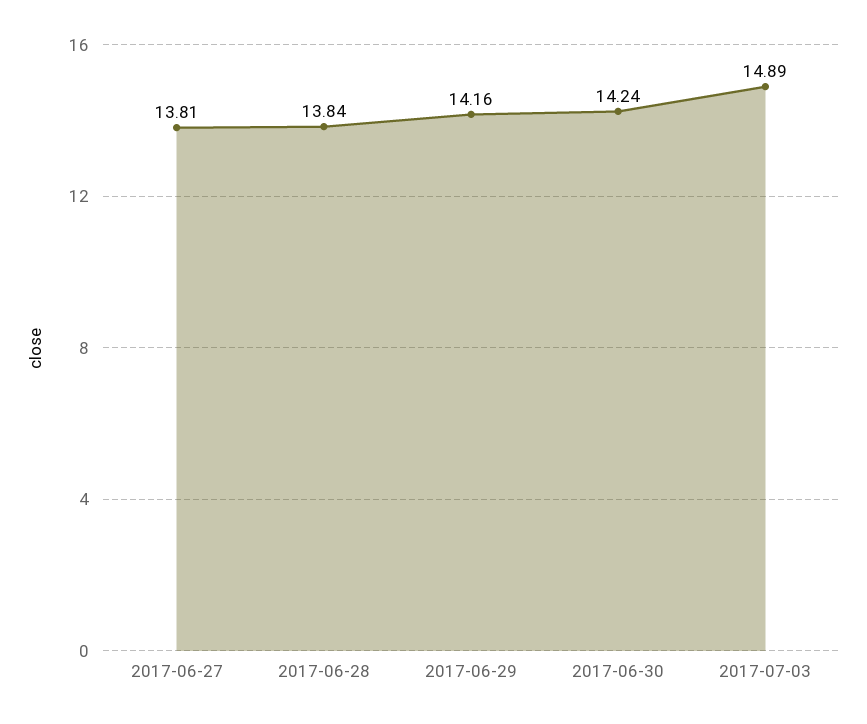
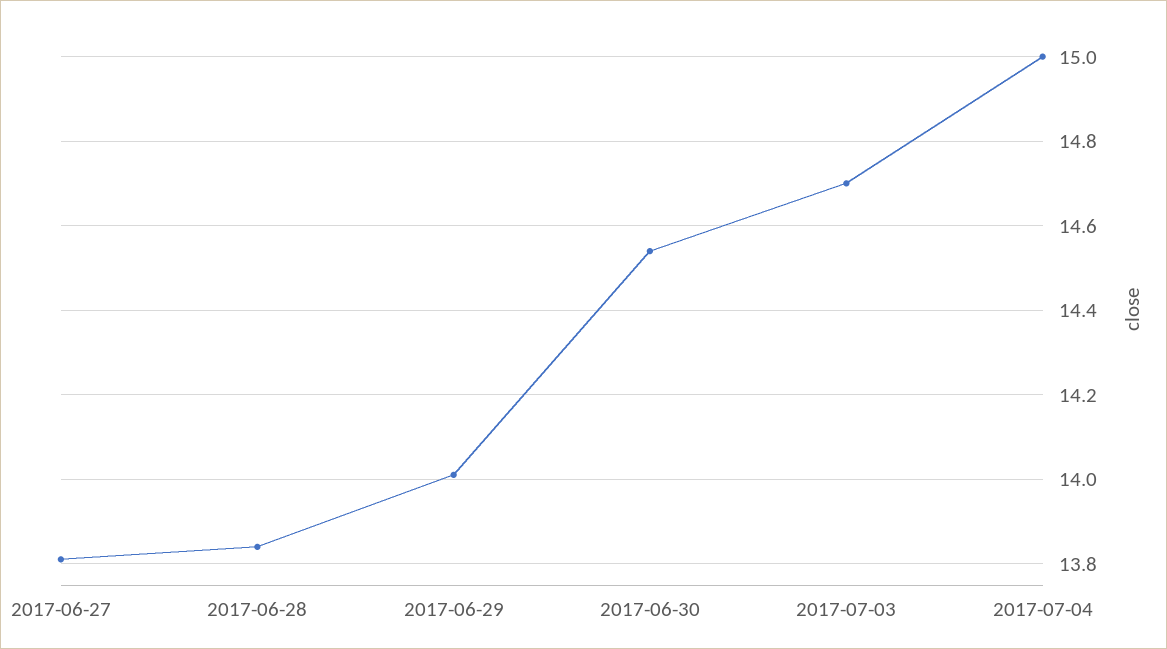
2017-06-29: 14.16 -> 14
2017-06-30: 14.24 -> 14.55
2017-07-03: 14.89 -> 14.7
2017-07-04: none -> 15

